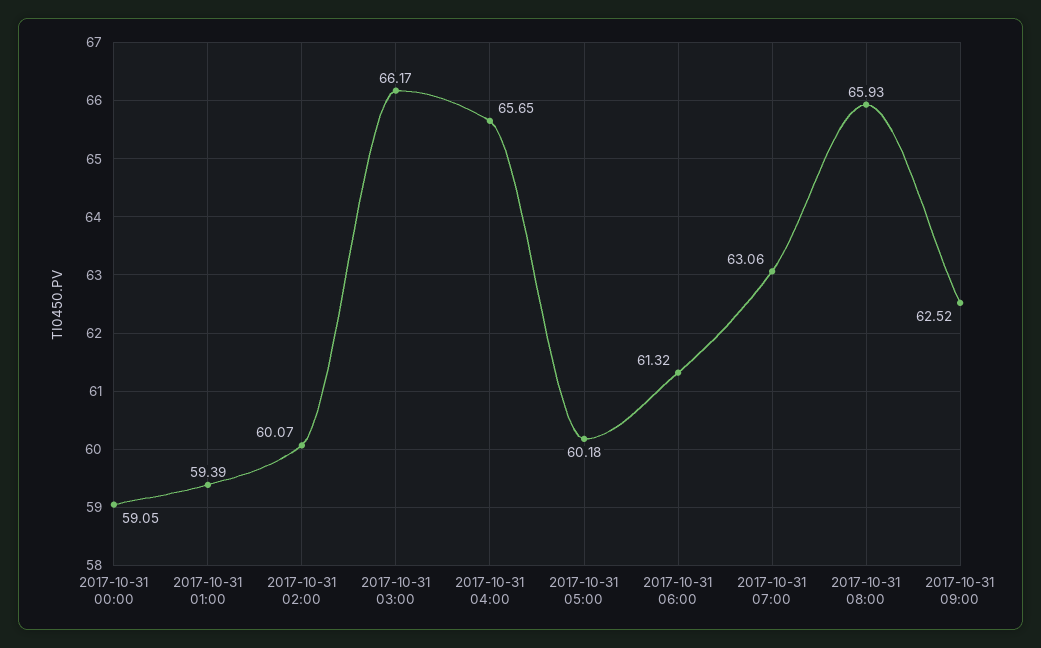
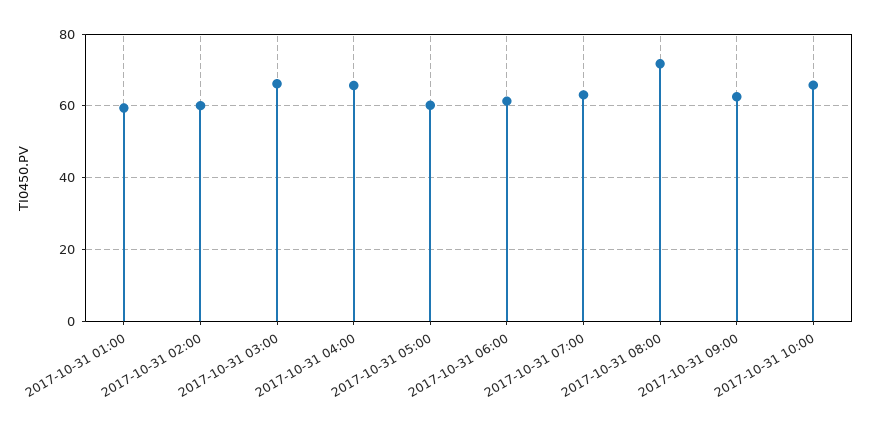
2017-10-31 00:00: 59.05 -> none
2017-10-31 08:00: 65.93 -> 72
2017-10-31 10:00: none -> 66

